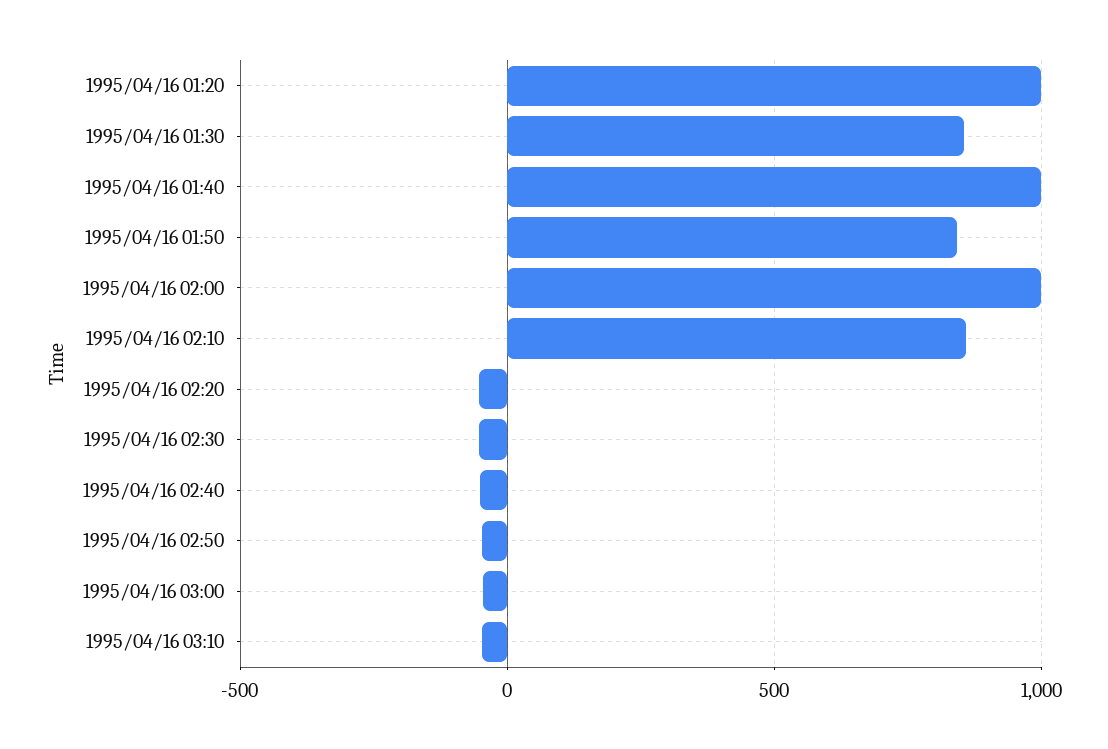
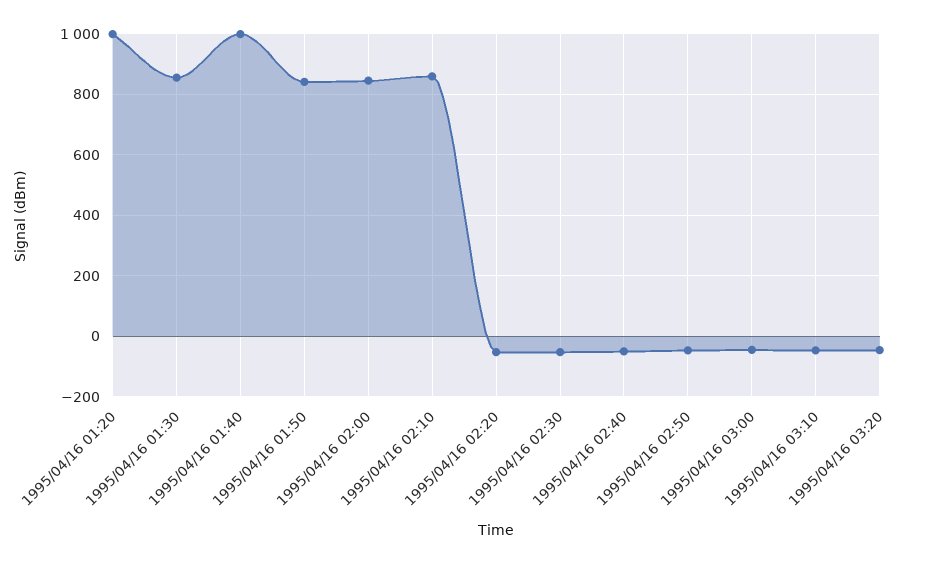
1995/04/16 02:00: 1000 -> 840
1995/04/16 03:20: none -> -40

